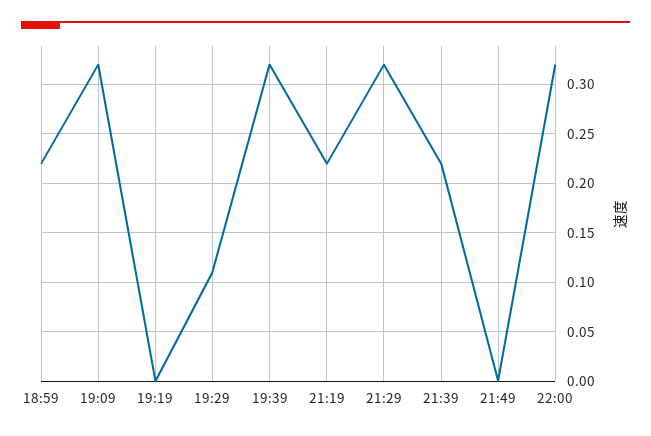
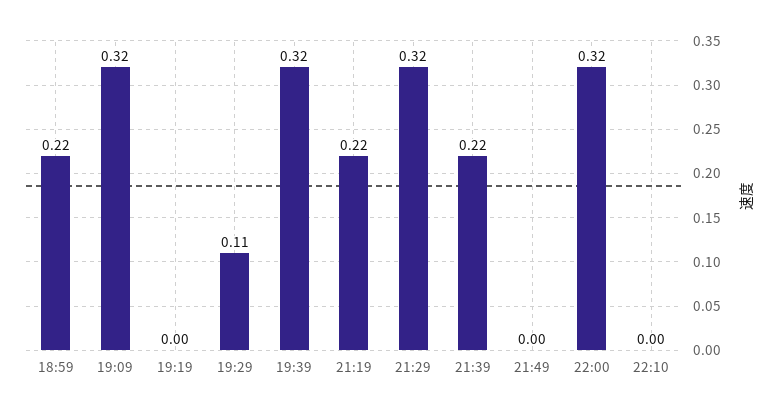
22:10: none -> 0

